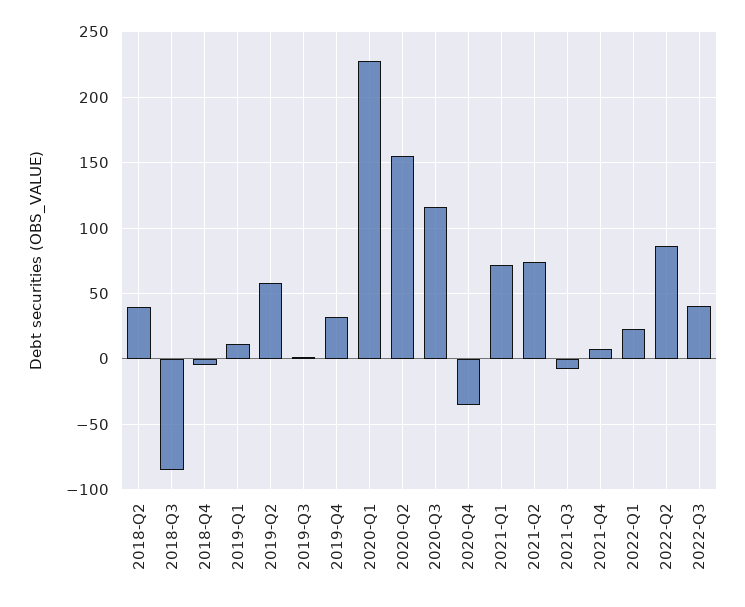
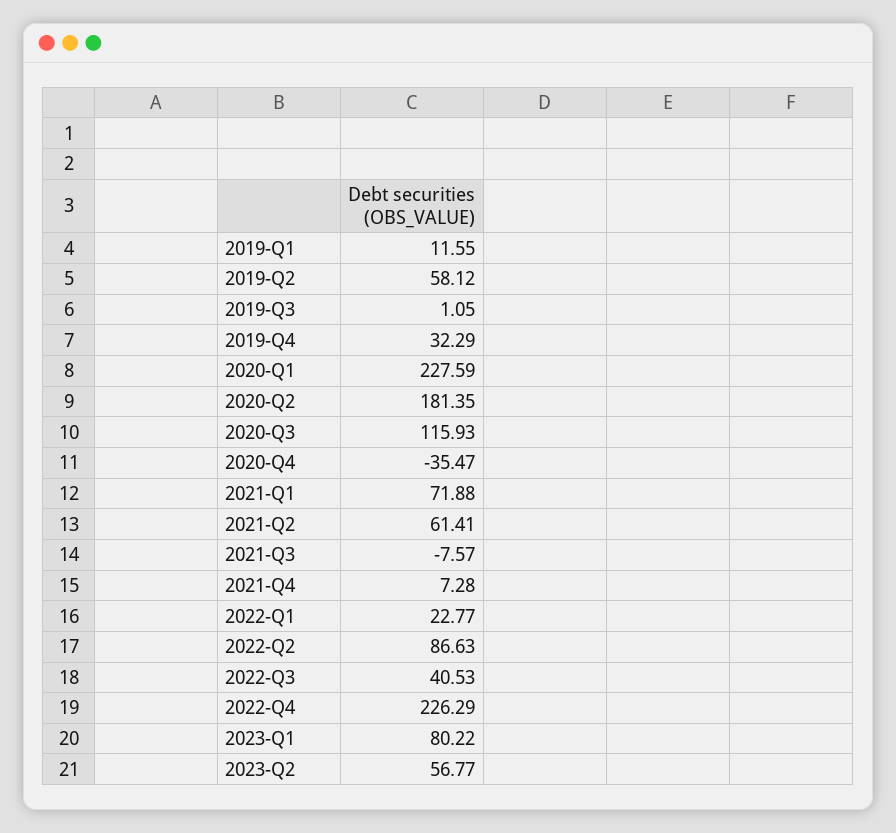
2018-Q2: 40 -> none
2018-Q3: -85 -> none
2018-Q4: -5 -> none
2020-Q2: 155 -> 181.35
2021-Q2: 75 -> 61.41
2022-Q4: none -> 226.29
2023-Q1: none -> 80.22
2023-Q2: none -> 56.77

